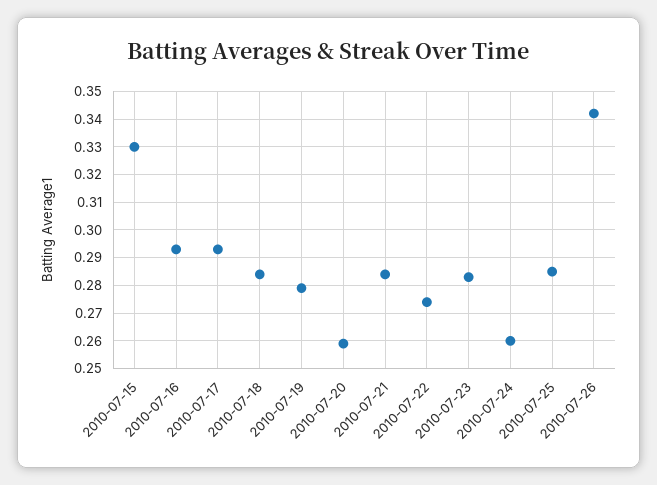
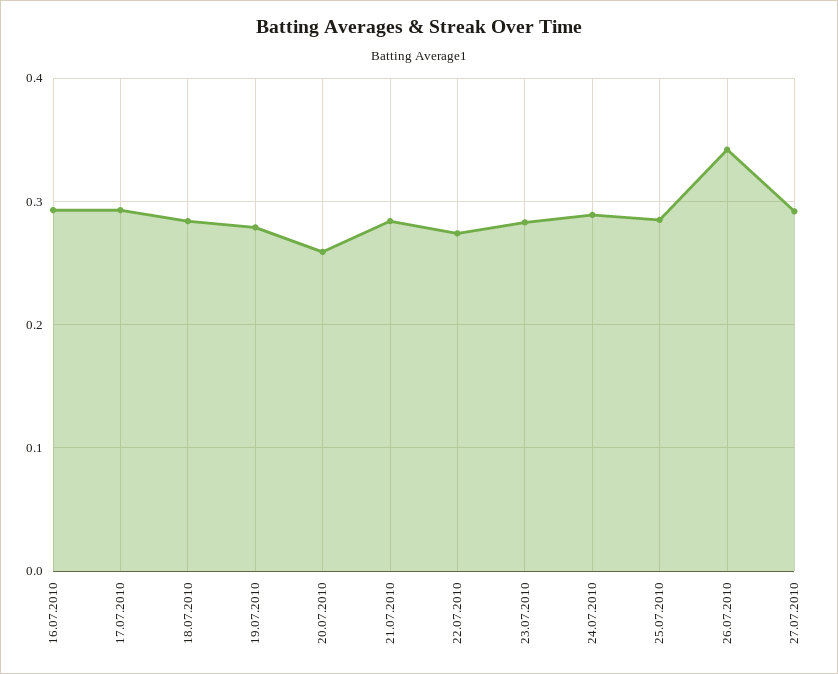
2010-07-15: 0.33 -> none
2010-07-24: 0.26 -> 0.29
27.07.2010: none -> 0.29

